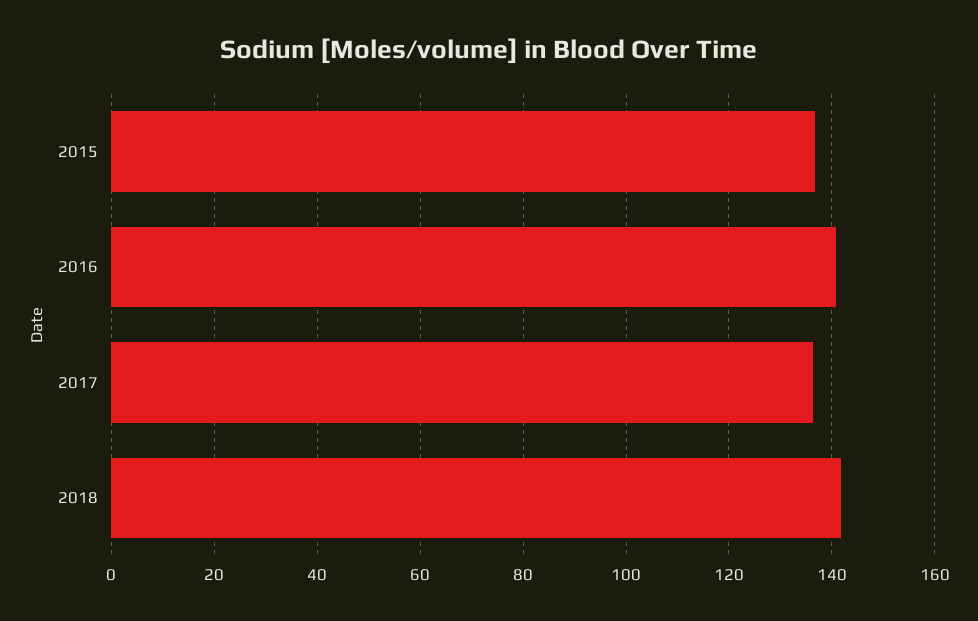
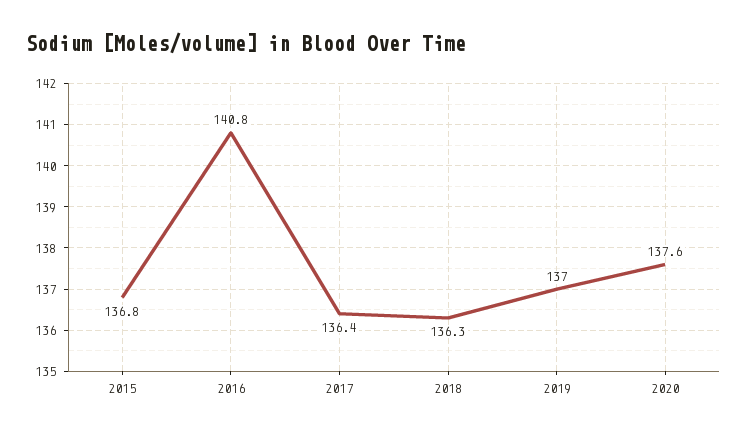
2018: 142 -> 136.3
2019: none -> 137
2020: none -> 137.6

